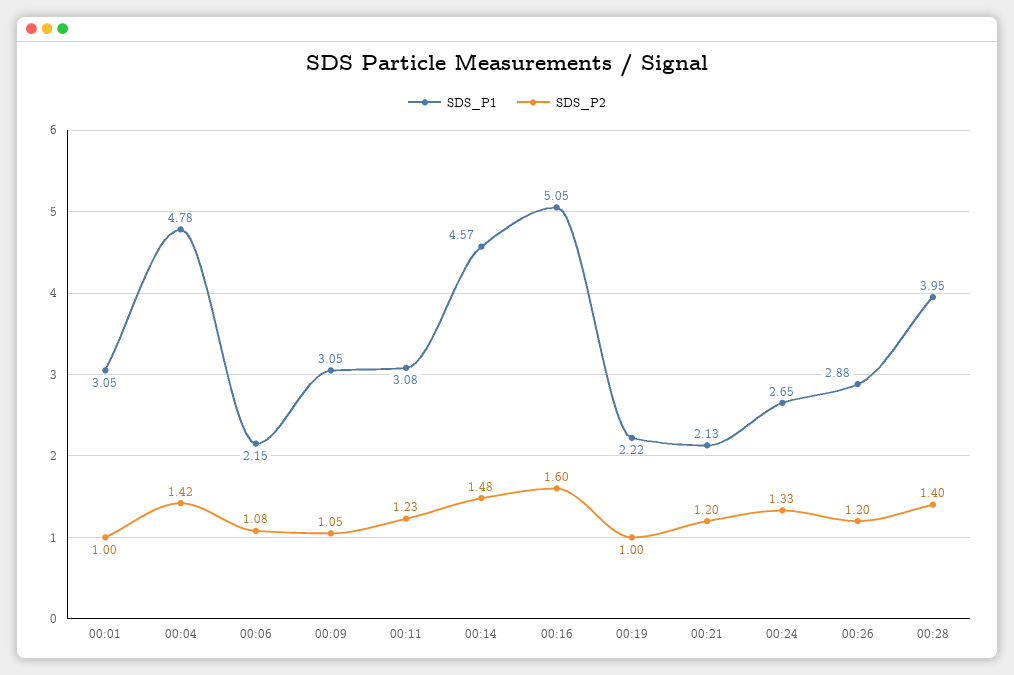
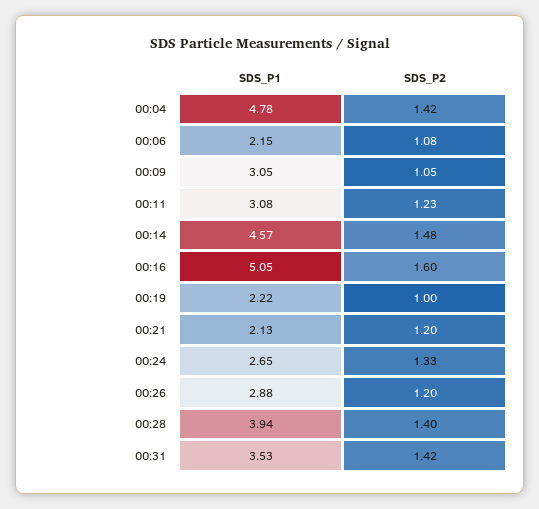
SDS_P1, 00:01: 3.05 -> none
SDS_P2, 00:01: 1 -> none
SDS_P1, 00:28: 3.95 -> 3.94
SDS_P1, 00:31: none -> 3.53
SDS_P2, 00:31: none -> 1.42

